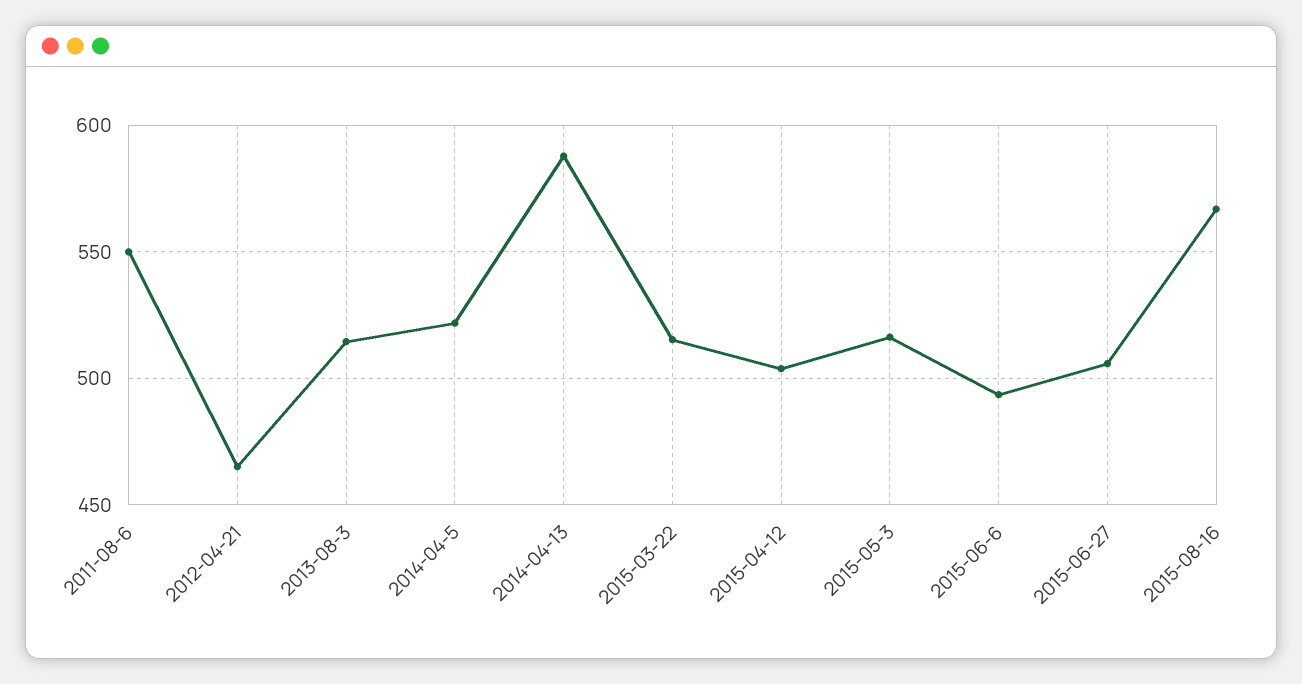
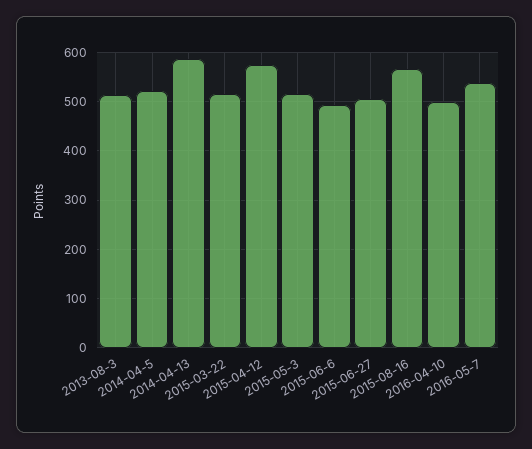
2011-08-6: 550 -> none
2012-04-21: 465 -> none
2015-04-12: 505 -> 580
2016-04-10: none -> 500
2016-05-7: none -> 540

